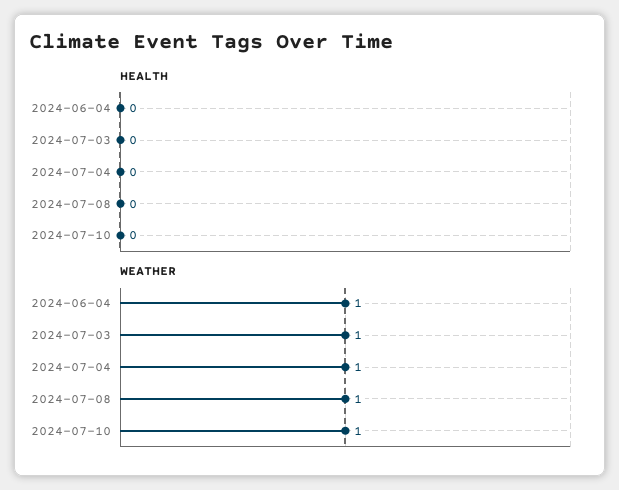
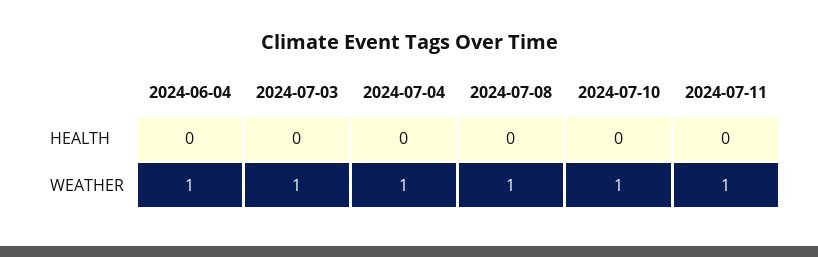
HEALTH, 2024-07-11: none -> 0
WEATHER, 2024-07-11: none -> 1

